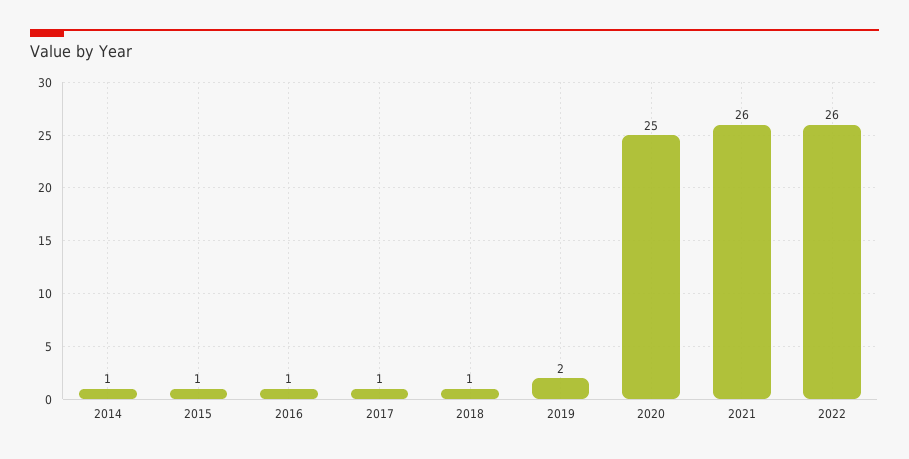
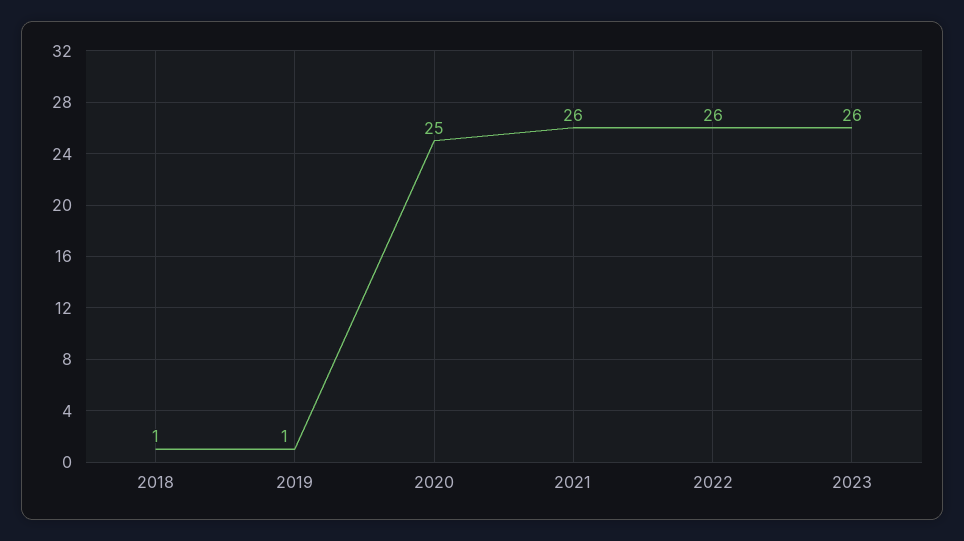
2014: 1 -> none
2015: 1 -> none
2016: 1 -> none
2017: 1 -> none
2019: 2 -> 1
2023: none -> 26

